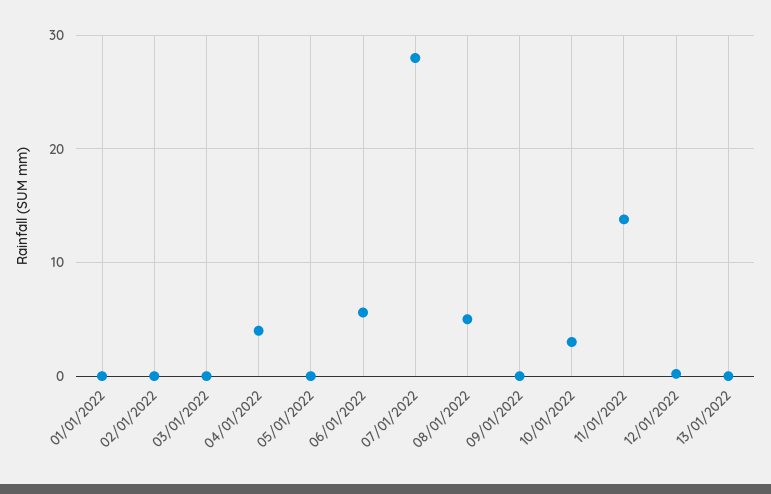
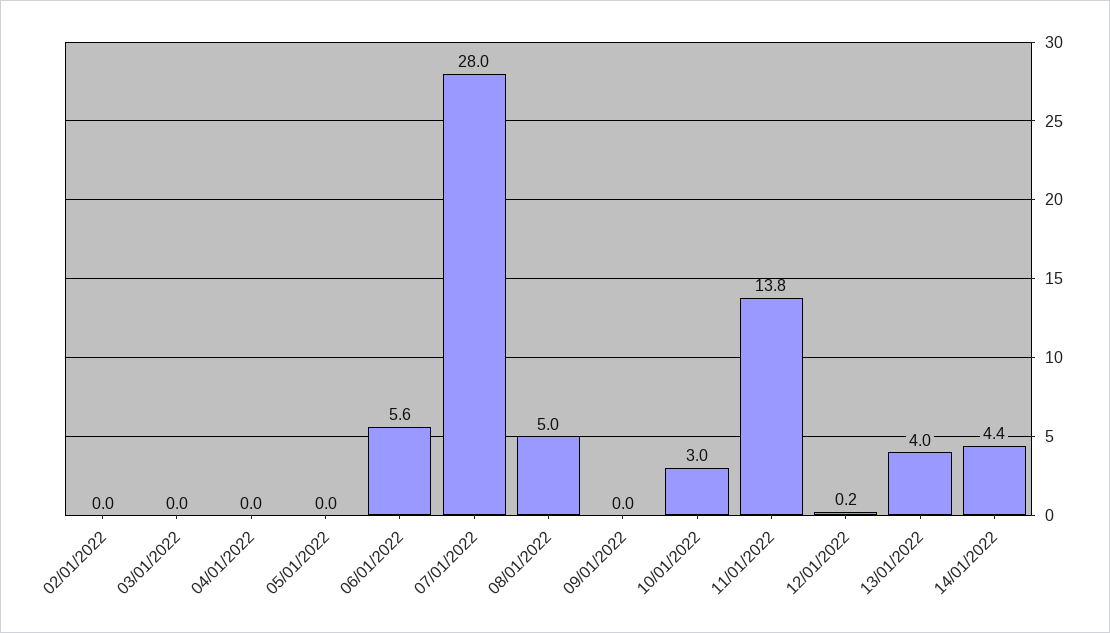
01/01/2022: 0 -> none
04/01/2022: 4 -> 0
13/01/2022: 0 -> 4
14/01/2022: none -> 4.4

